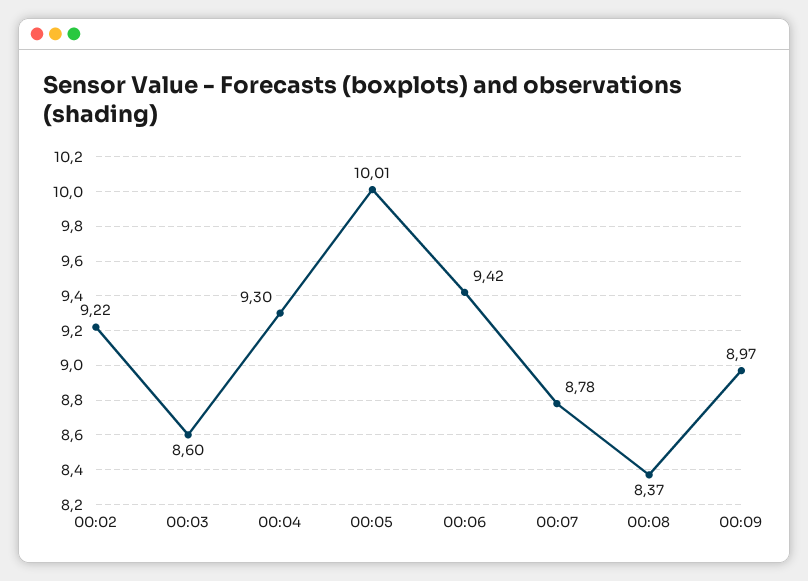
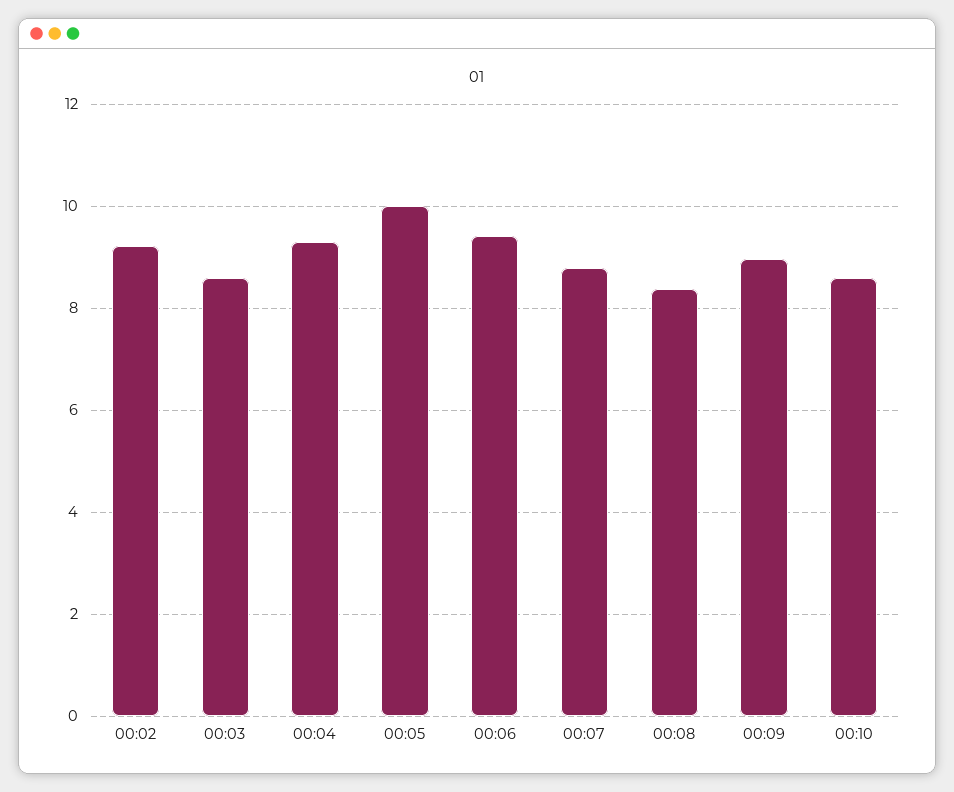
00:10: none -> 8.6

